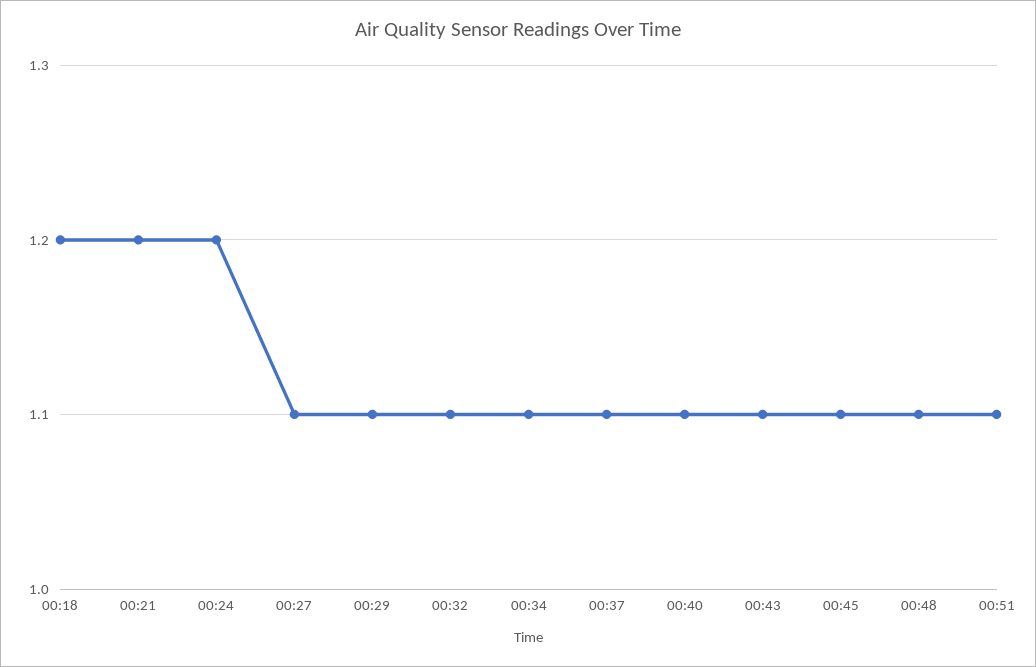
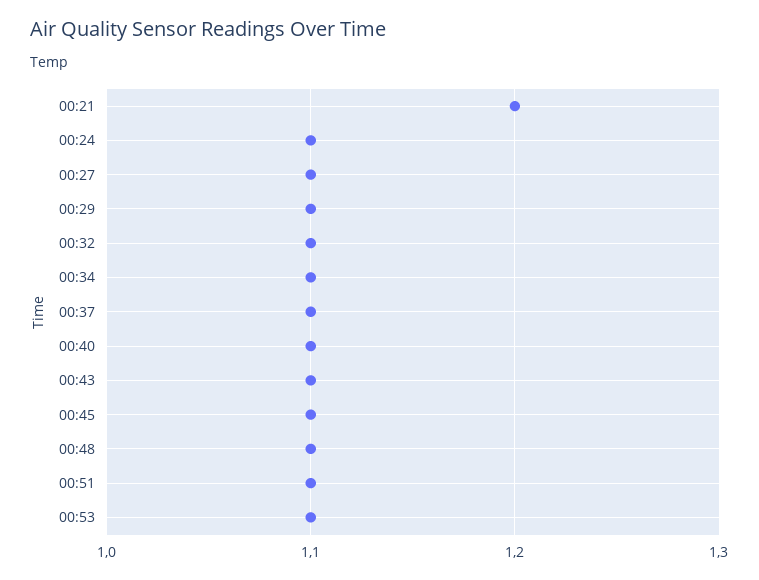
00:18: 1.2 -> none
00:24: 1.2 -> 1.1
00:53: none -> 1.1

